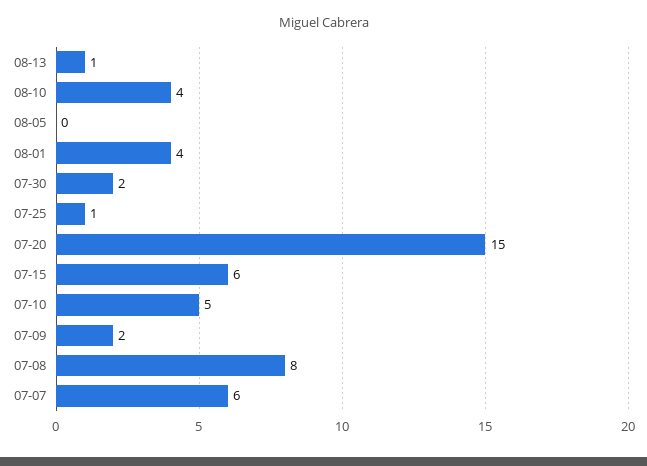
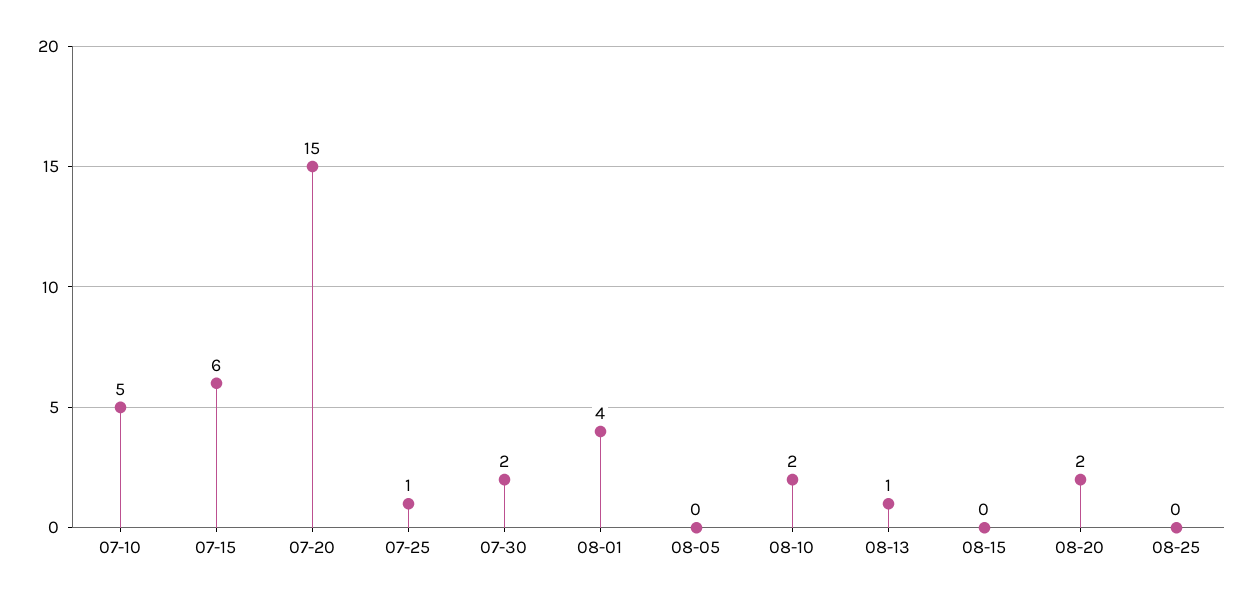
08-10: 4 -> 2
07-09: 2 -> none
07-08: 8 -> none
07-07: 6 -> none
08-15: none -> 0
08-20: none -> 2
08-25: none -> 0

